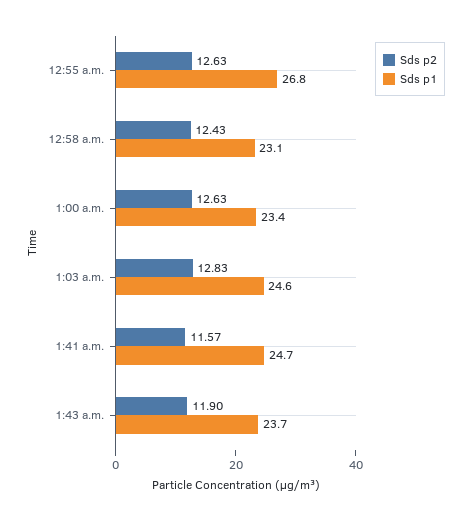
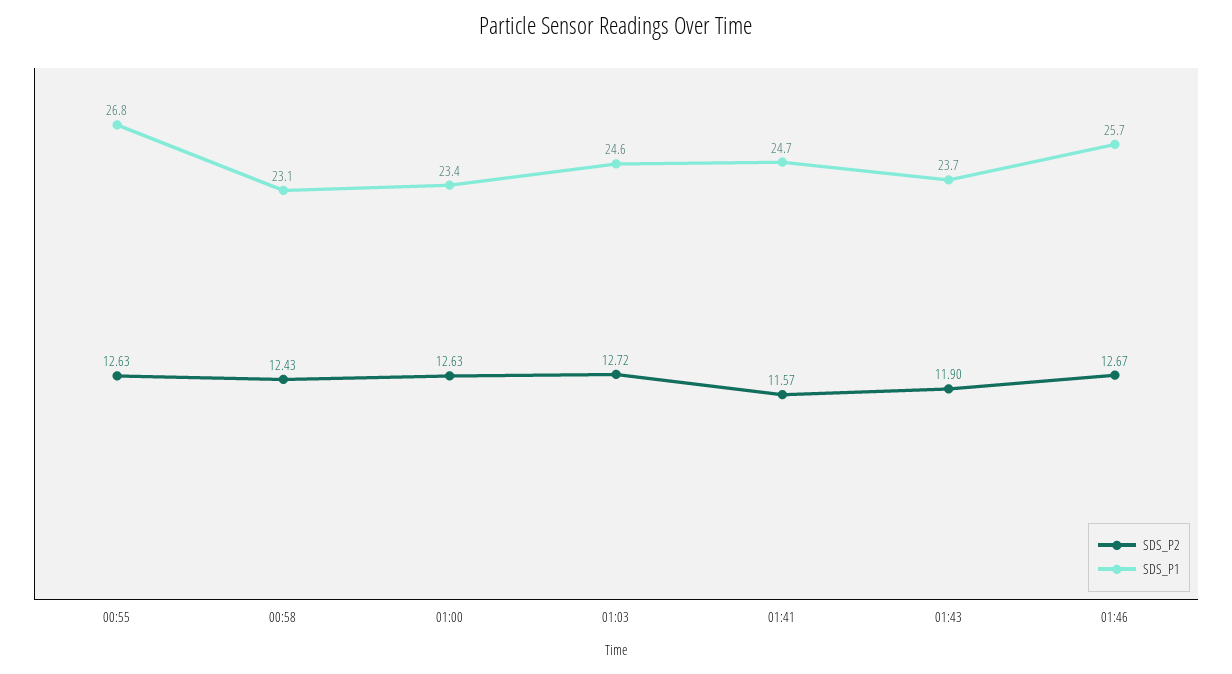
Sds p2, 1:03 a.m.: 12.83 -> 12.72
Sds p2, 01:46: none -> 12.67
Sds p1, 01:46: none -> 25.7

